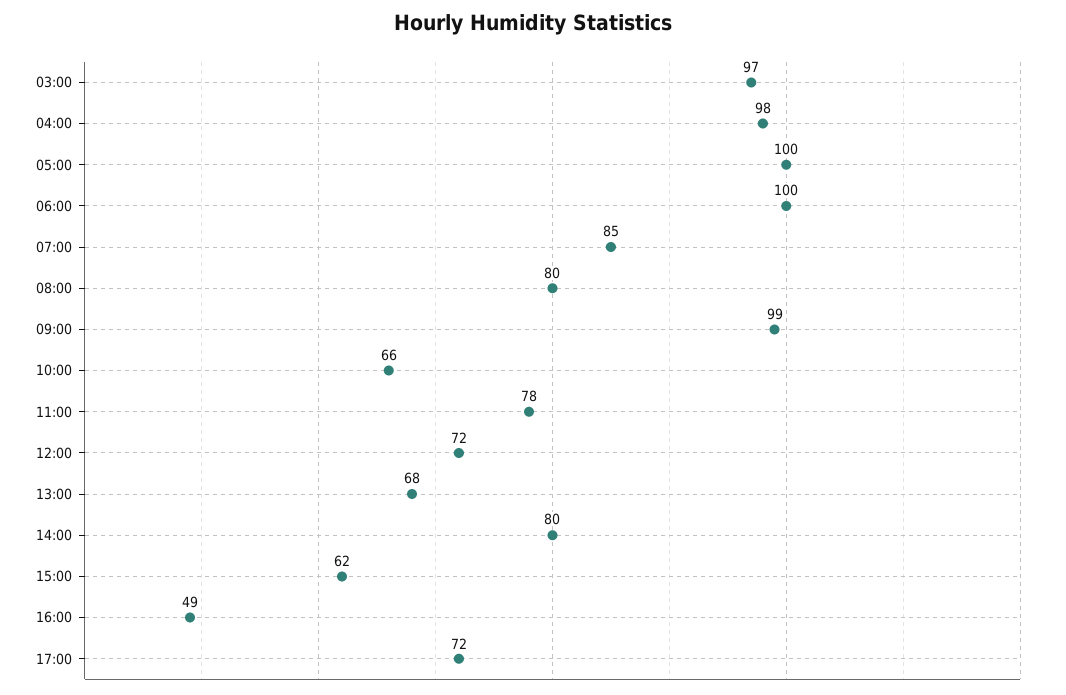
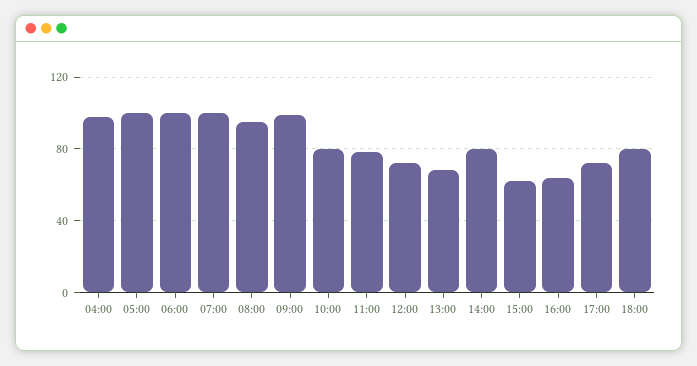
03:00: 97 -> none
07:00: 85 -> 100
08:00: 80 -> 95
10:00: 66 -> 80
16:00: 49 -> 65
18:00: none -> 80

